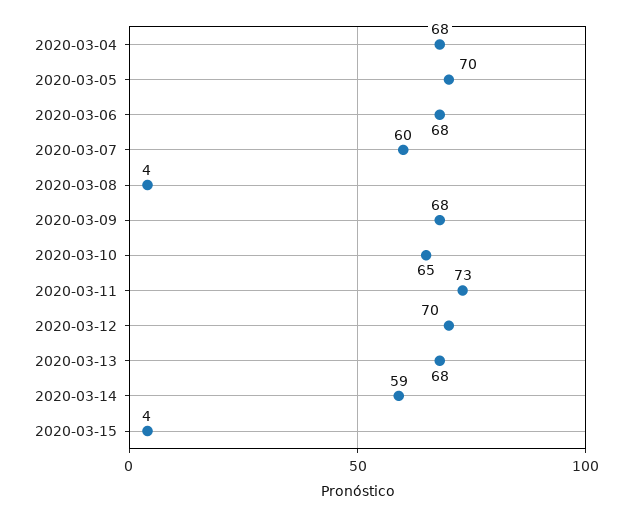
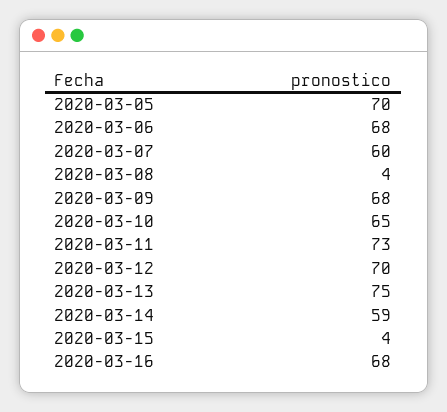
2020-03-04: 68 -> none
2020-03-13: 68 -> 75
2020-03-16: none -> 68

